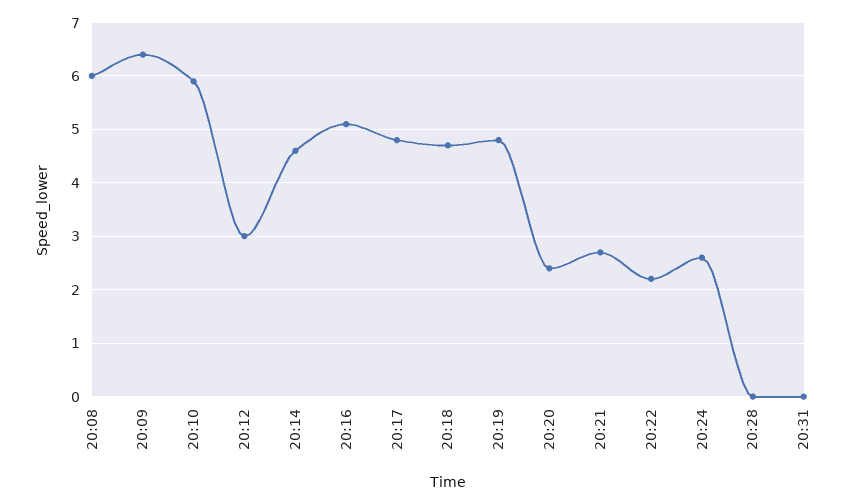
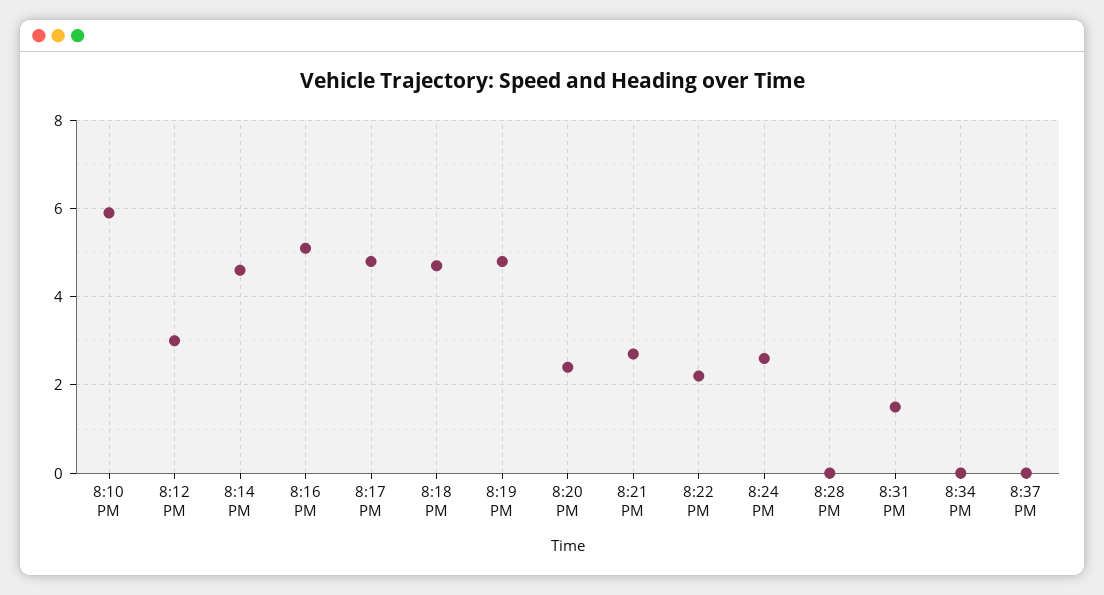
20:08: 6 -> none
20:09: 6.5 -> none
20:31: 0 -> 1.5
8:34 PM: none -> 0
8:37 PM: none -> 0

